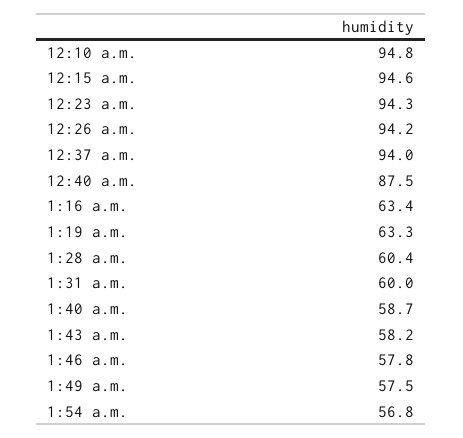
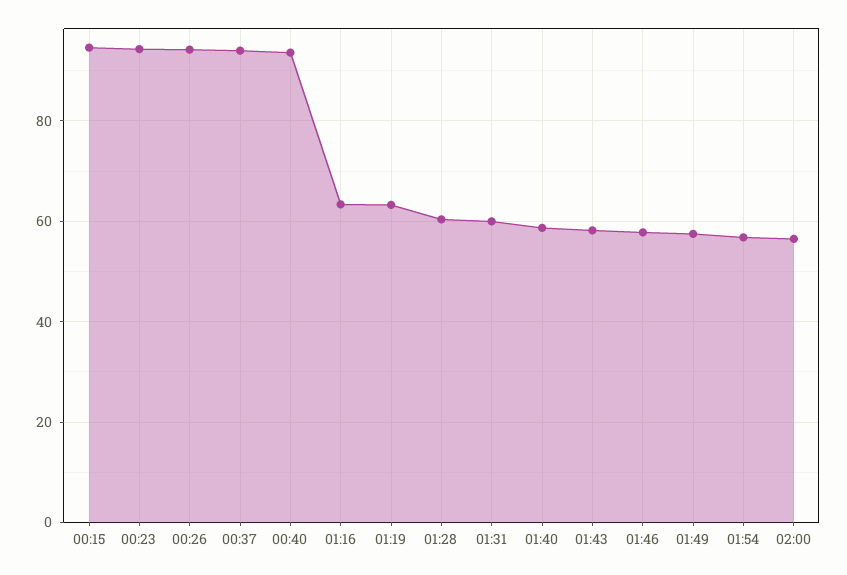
12:10 a.m.: 94.8 -> none
12:40 a.m.: 87.5 -> 94
02:00: none -> 56

